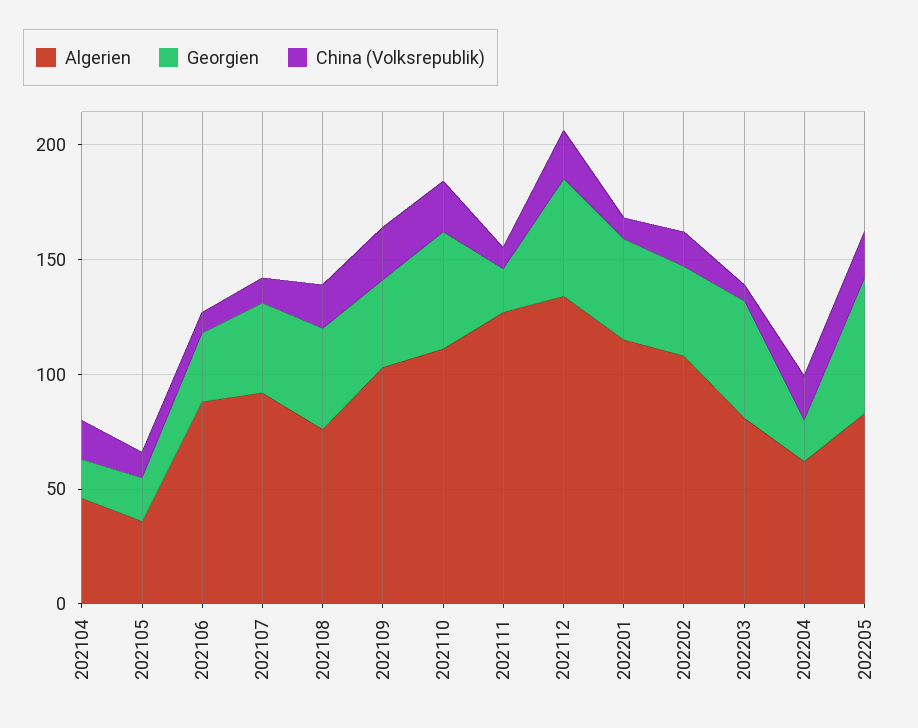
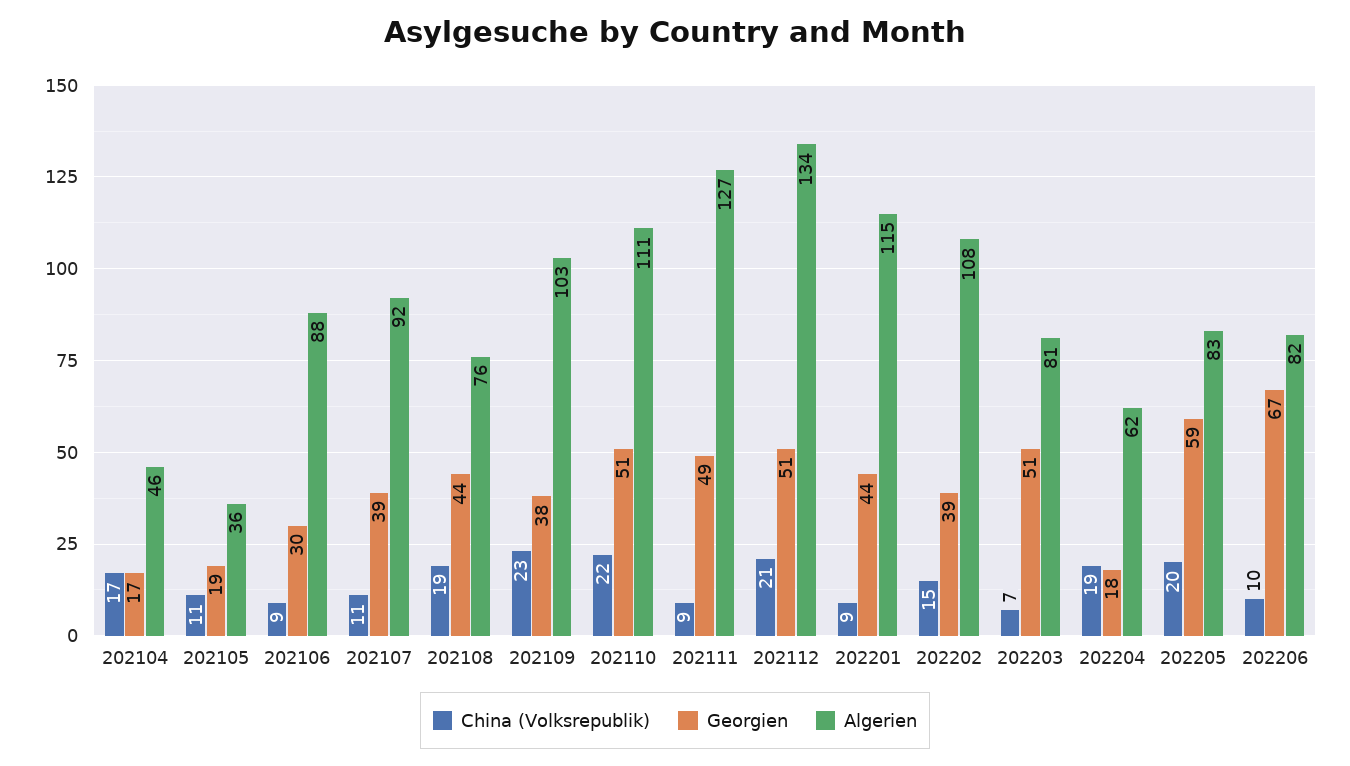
Georgien, 202111: 20 -> 49
China (Volksrepublik), 202206: none -> 10
Georgien, 202206: none -> 67
Algerien, 202206: none -> 82

